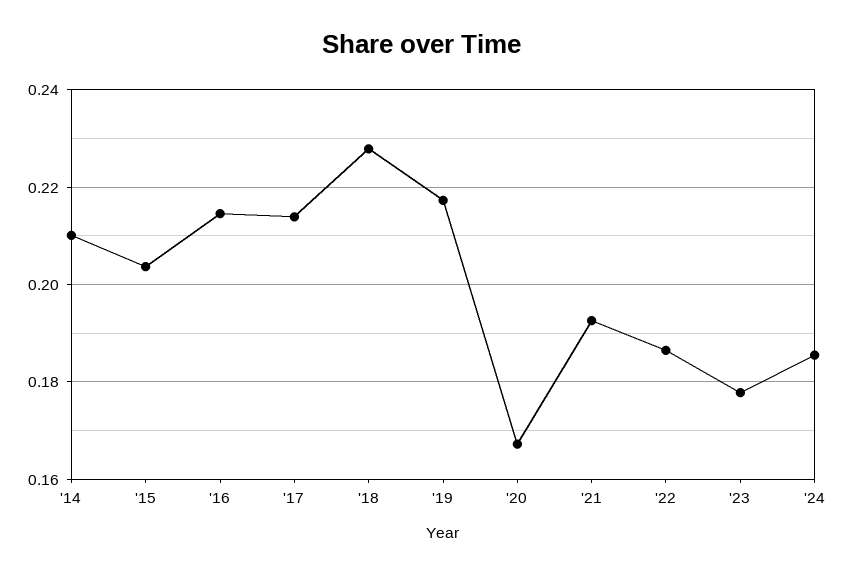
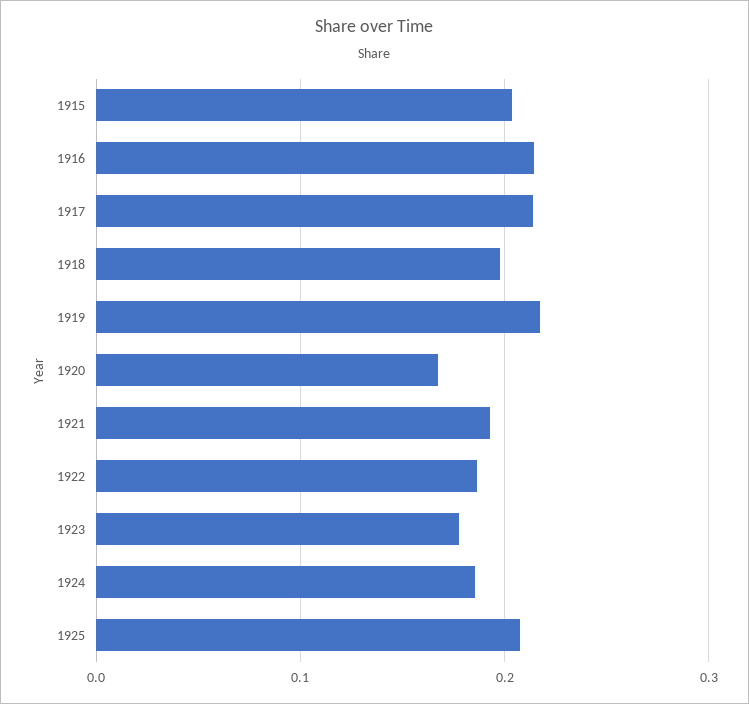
'14: 0.21 -> none
'18: 0.228 -> 0.2
1925: none -> 0.21

